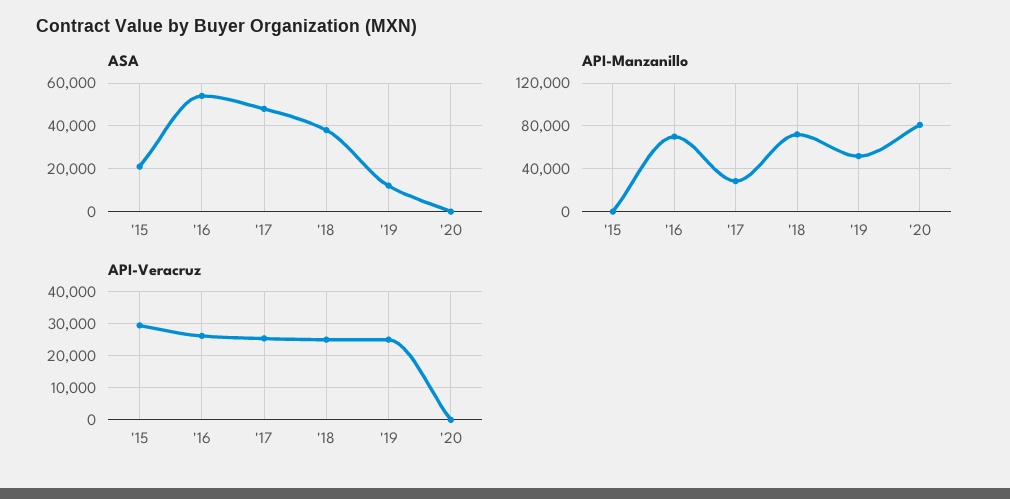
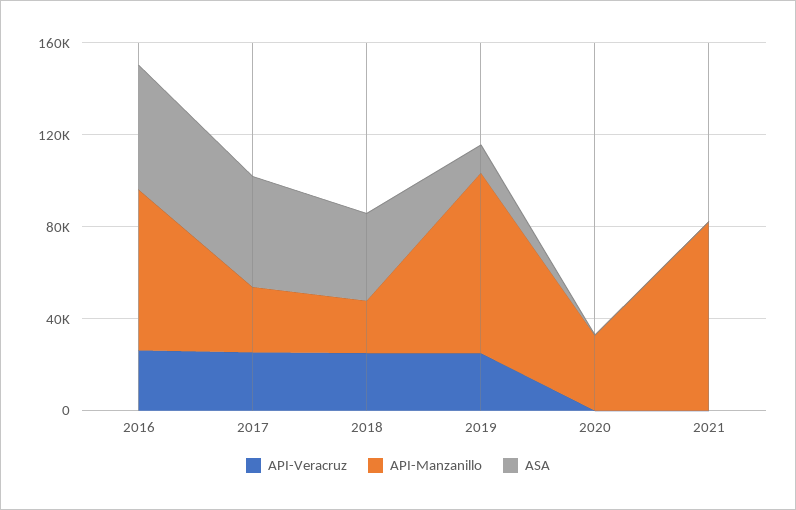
ASA, '15: 20000 -> none
API-Manzanillo, '15: 0 -> none
API-Manzanillo, '18: 70000 -> 20000
API-Manzanillo, '19: 50000 -> 80000
API-Manzanillo, '20: 80000 -> 30000
API-Veracruz, '15: 30000 -> none
API-Veracruz, 2021: none -> 0
API-Manzanillo, 2021: none -> 80000
ASA, 2021: none -> 0

